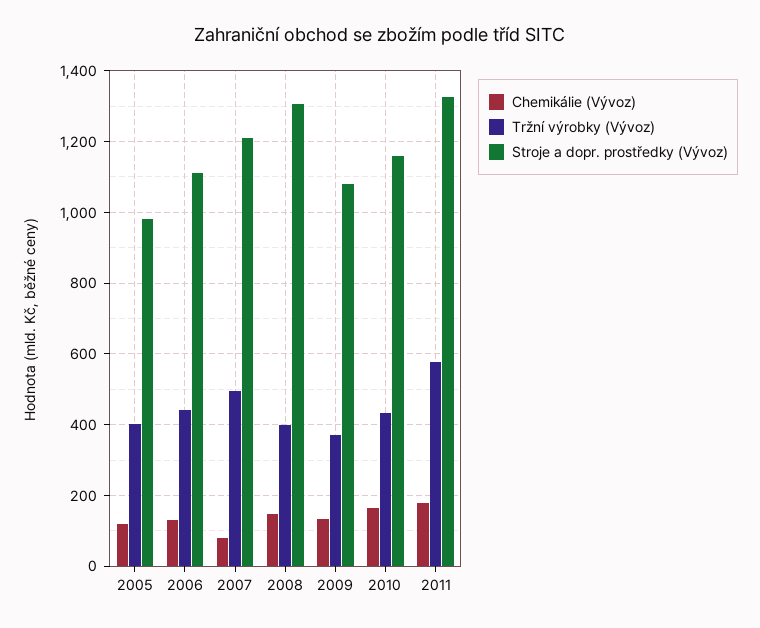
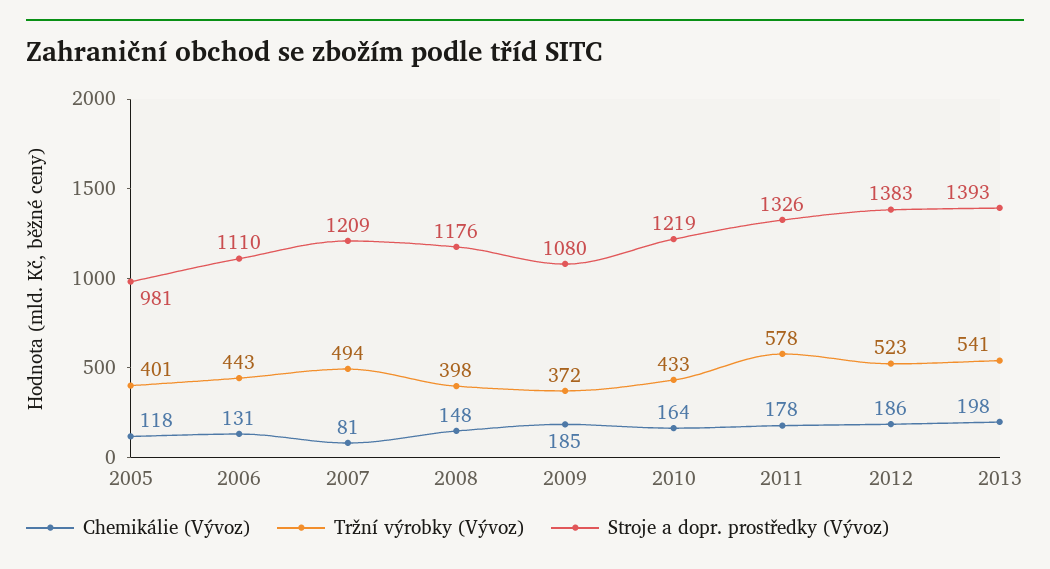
Stroje a dopr. prostředky (Vývoz), 2008: 1300 -> 1176
Chemikálie (Vývoz), 2009: 140 -> 185
Stroje a dopr. prostředky (Vývoz), 2010: 1160 -> 1219
Chemikálie (Vývoz), 2012: none -> 186
Tržní výrobky (Vývoz), 2012: none -> 523
Stroje a dopr. prostředky (Vývoz), 2012: none -> 1383
Chemikálie (Vývoz), 2013: none -> 198
Tržní výrobky (Vývoz), 2013: none -> 541
Stroje a dopr. prostředky (Vývoz), 2013: none -> 1393

